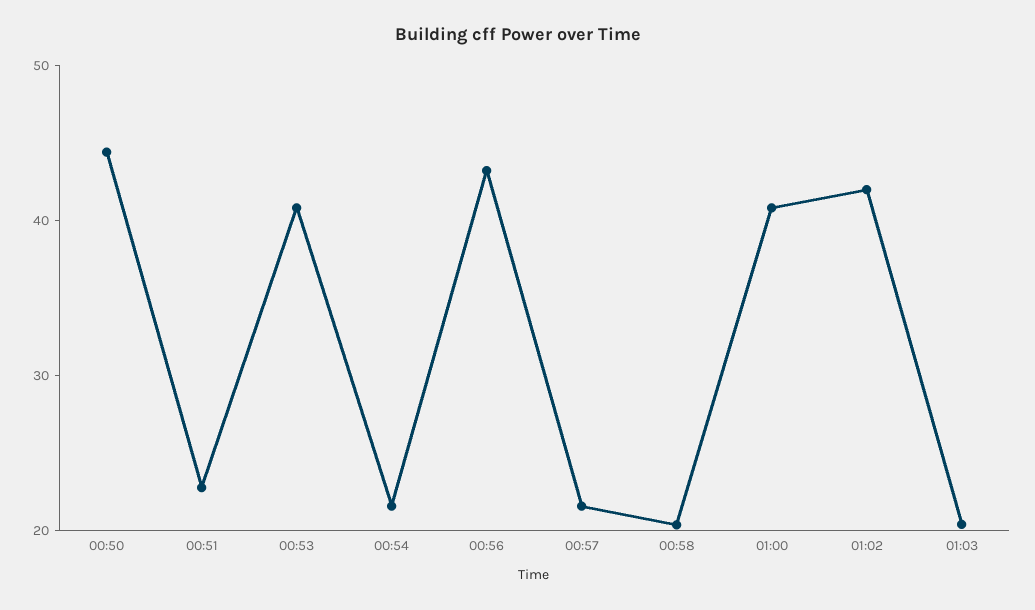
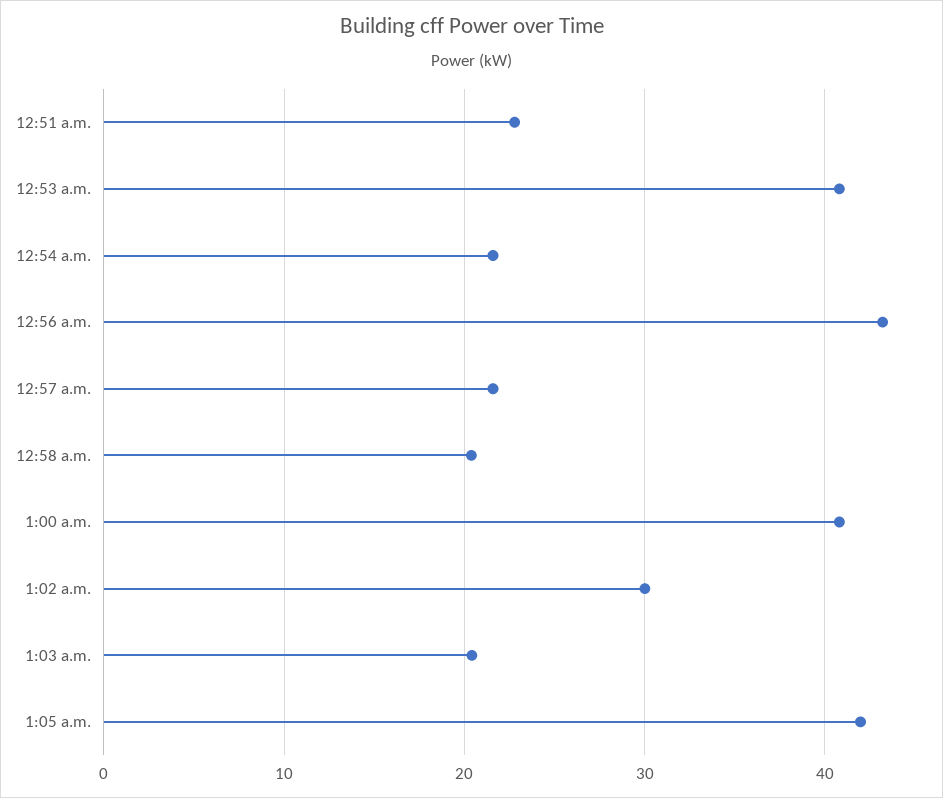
00:50: 44 -> none
01:02: 42 -> 30
1:05 a.m.: none -> 42

